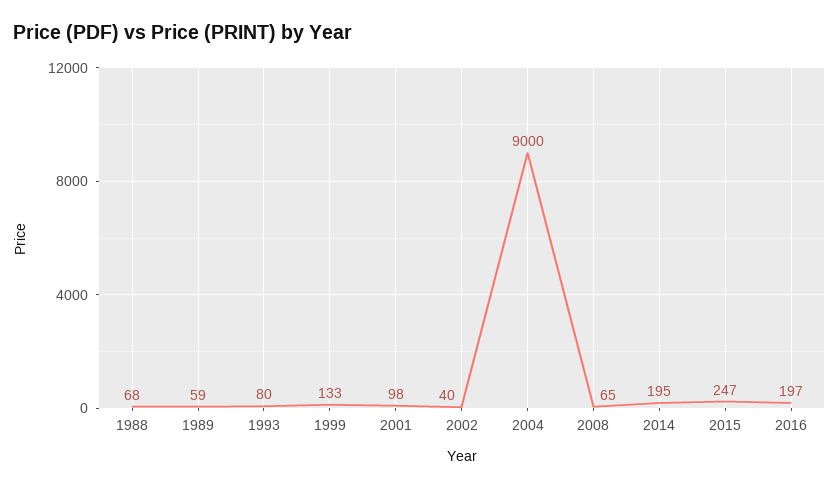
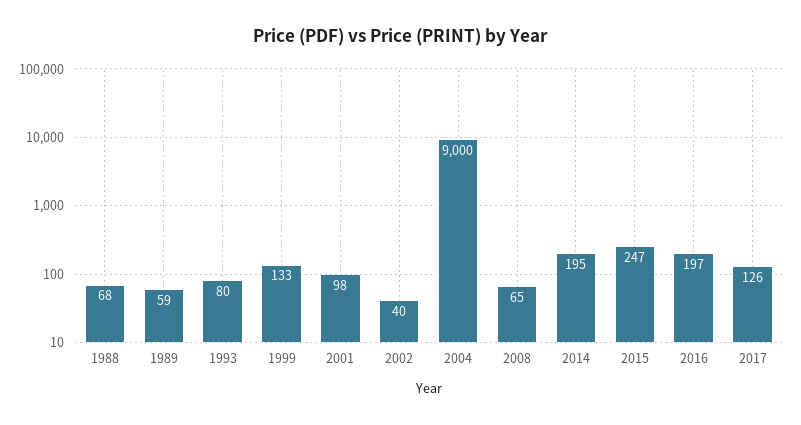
2017: none -> 126

